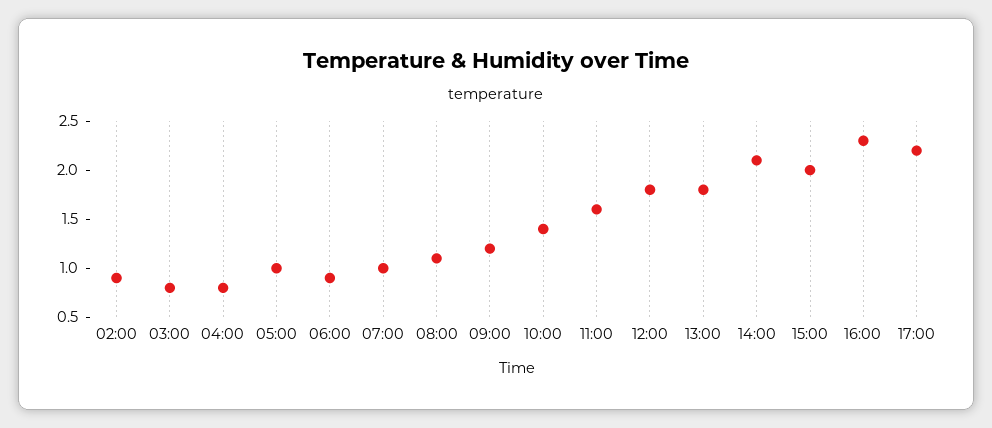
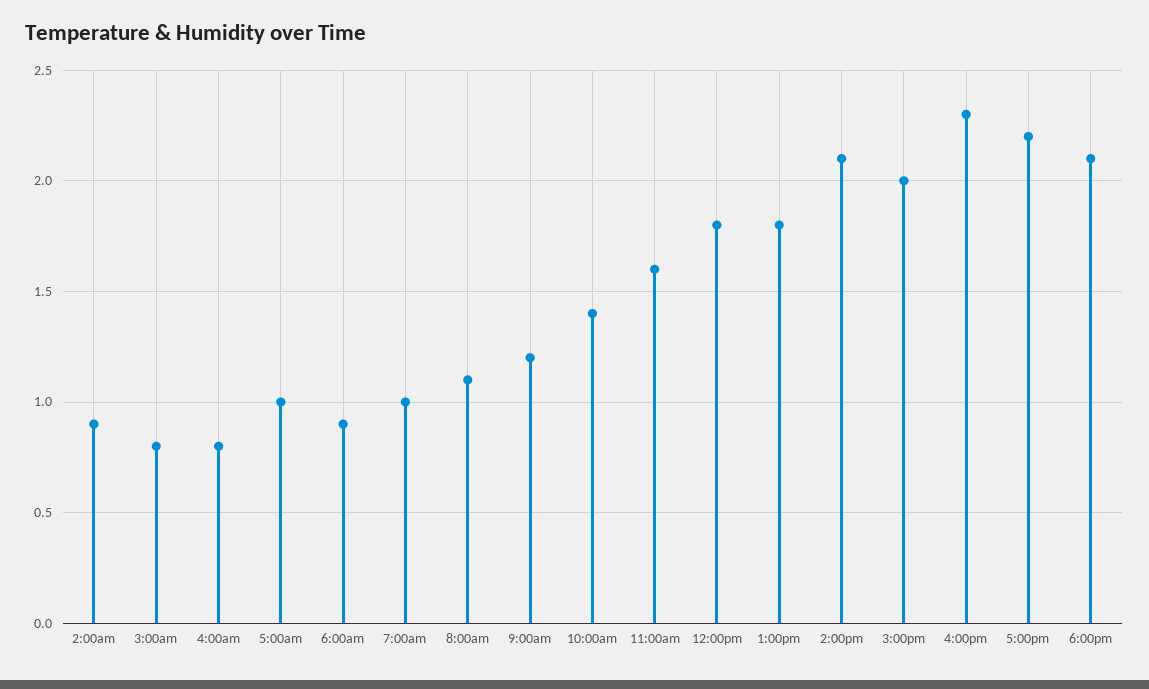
6:00pm: none -> 2.1

